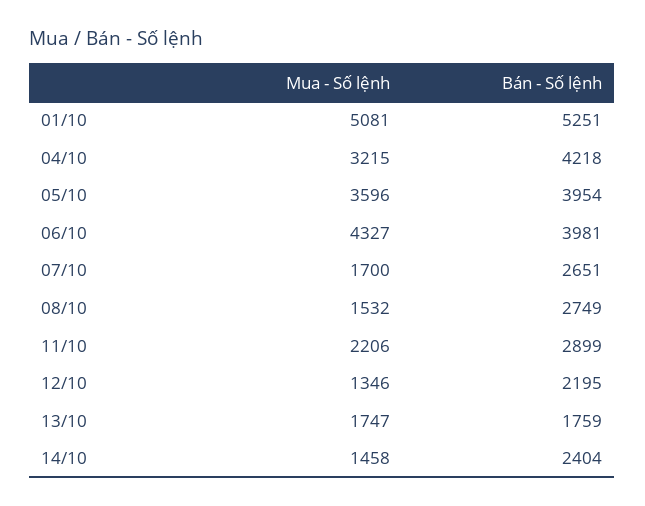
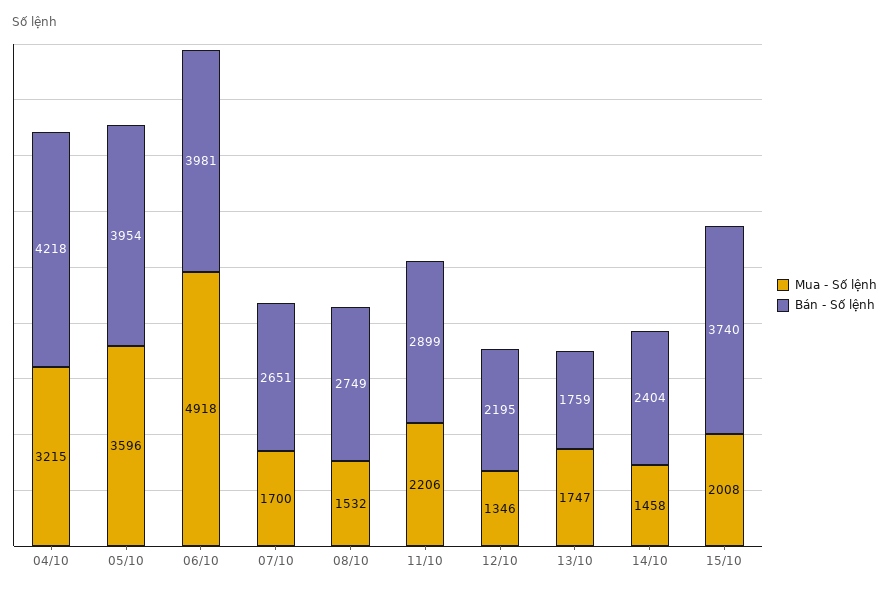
Mua - Số lệnh, 01/10: 5081 -> none
Bán - Số lệnh, 01/10: 5251 -> none
Mua - Số lệnh, 06/10: 4327 -> 4918
Mua - Số lệnh, 15/10: none -> 2008
Bán - Số lệnh, 15/10: none -> 3740

